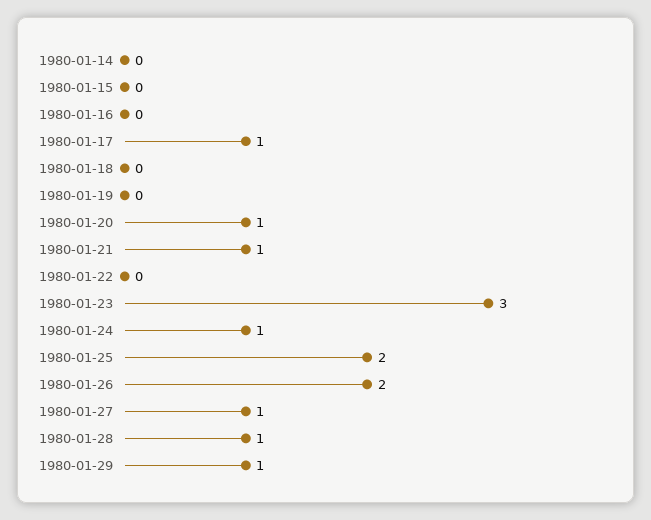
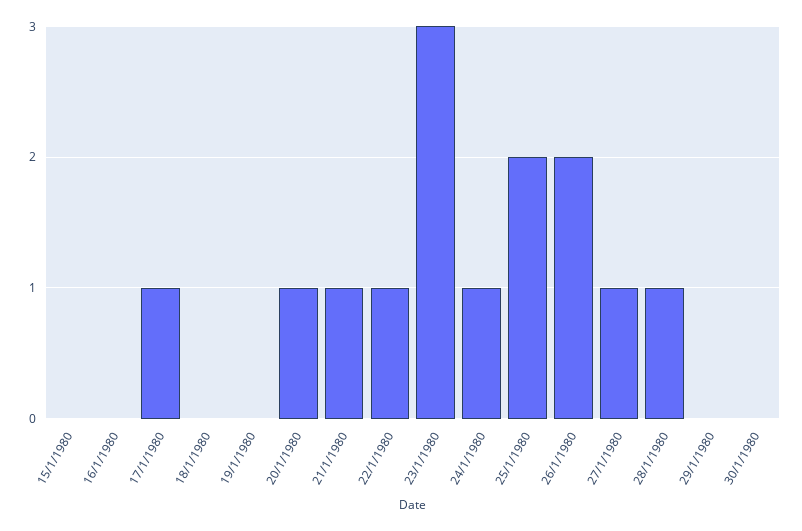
1980-01-14: 0 -> none
1980-01-22: 0 -> 1
1980-01-29: 1 -> 0
30/1/1980: none -> 0

